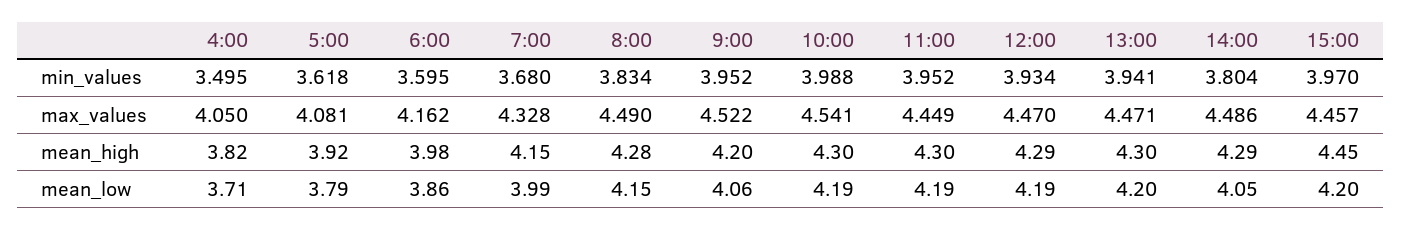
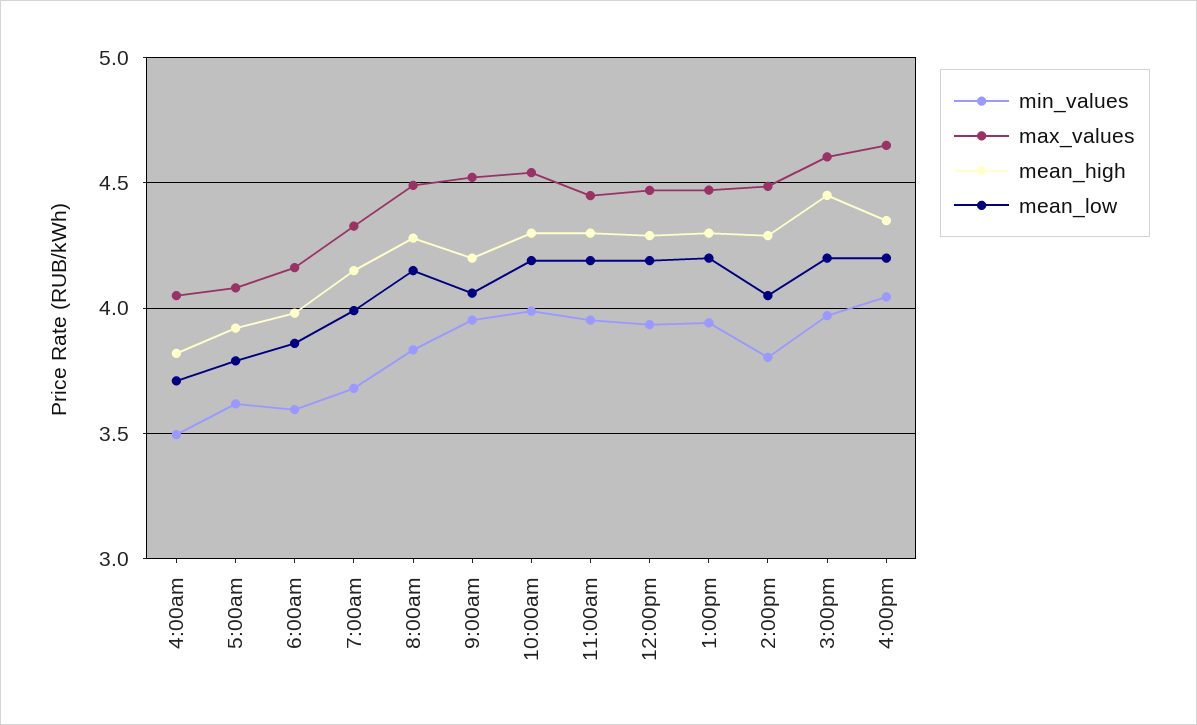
max_values, 15:00: 4.457 -> 4.6
min_values, 4:00pm: none -> 4.05
max_values, 4:00pm: none -> 4.65
mean_high, 4:00pm: none -> 4.35
mean_low, 4:00pm: none -> 4.2

